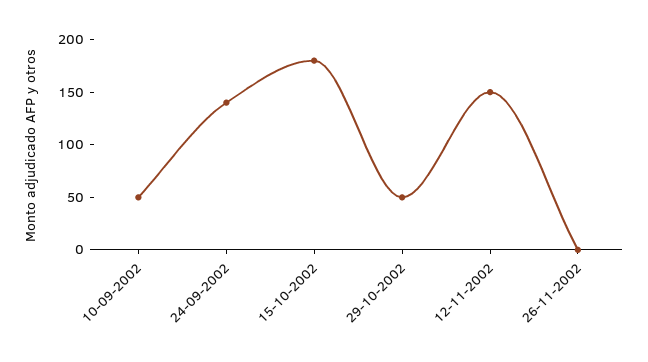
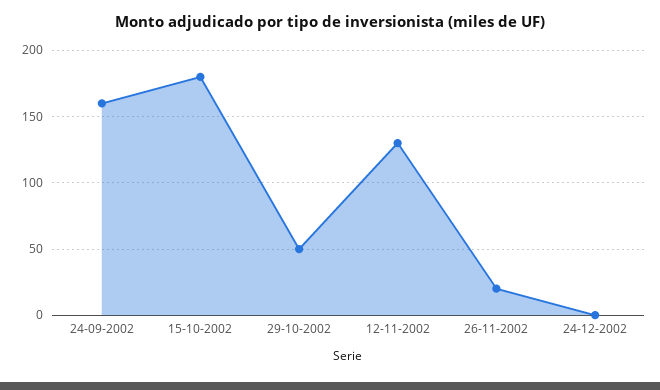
10-09-2002: 50 -> none
24-09-2002: 140 -> 160
12-11-2002: 150 -> 130
26-11-2002: 0 -> 20
24-12-2002: none -> 0

